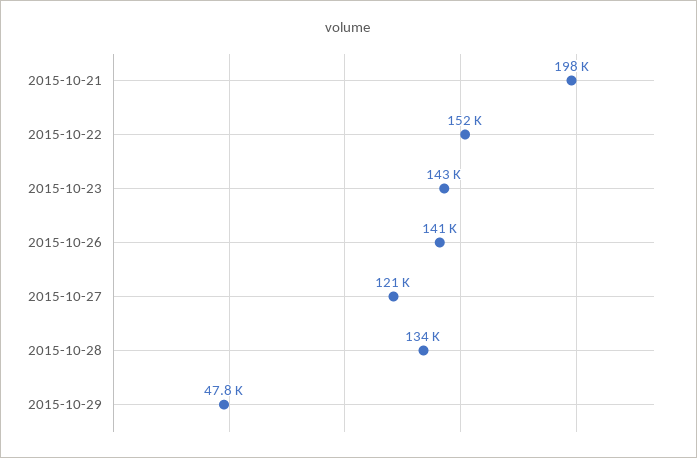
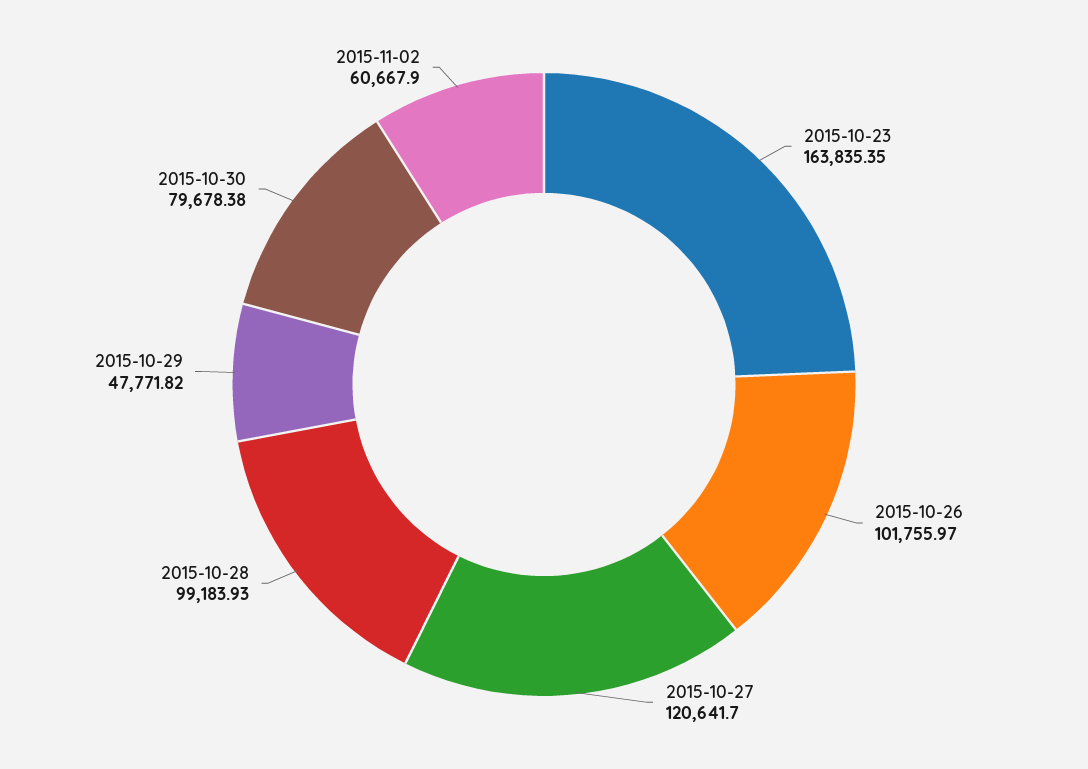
2015-10-21: 198000 -> none
2015-10-22: 152000 -> none
2015-10-23: 143000 -> 163835.35
2015-10-26: 141000 -> 101755.97
2015-10-28: 134000 -> 99183.93
2015-10-30: none -> 79678.38
2015-11-02: none -> 60667.9

